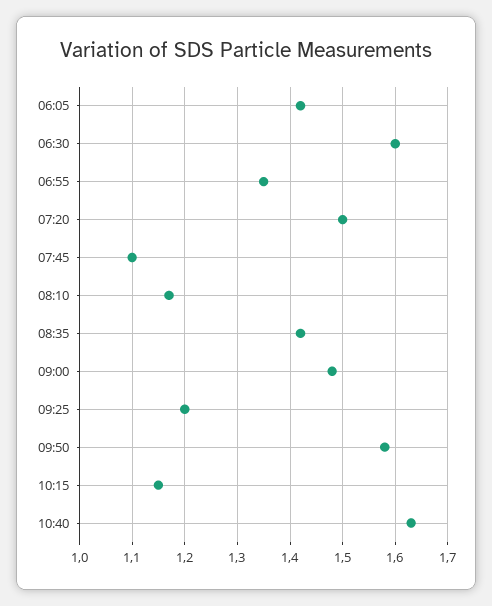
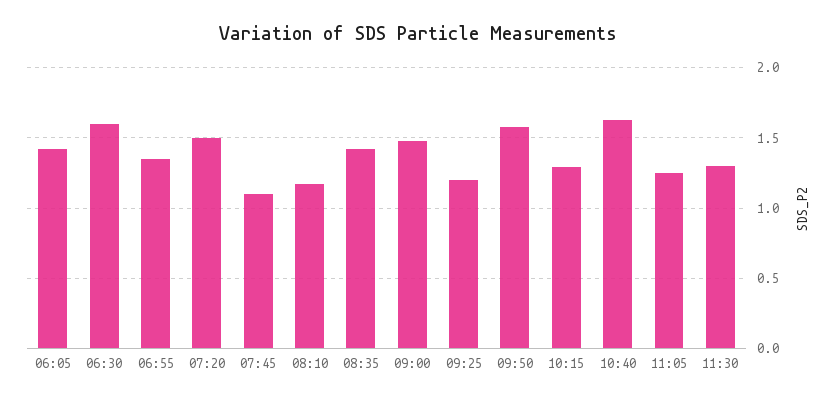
10:15: 1.15 -> 1.3
11:05: none -> 1.25
11:30: none -> 1.3

